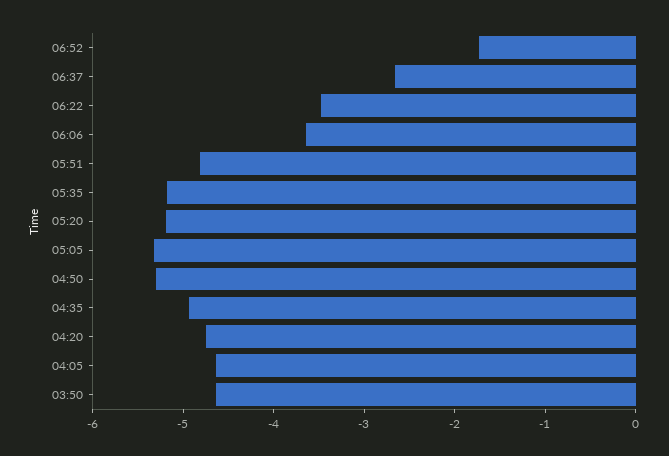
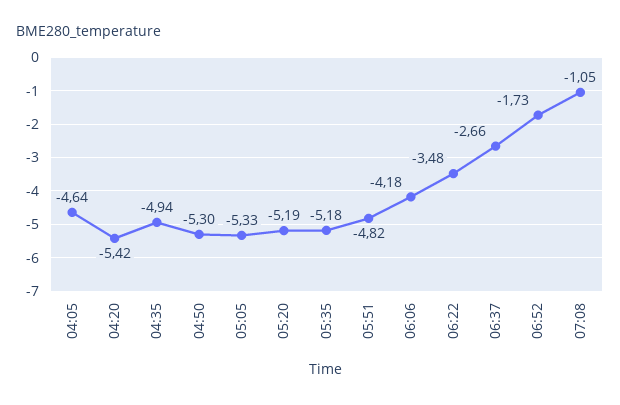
06:06: -3.6 -> -4.18
04:20: -4.8 -> -5.42
03:50: -4.6 -> none
07:08: none -> -1.05

